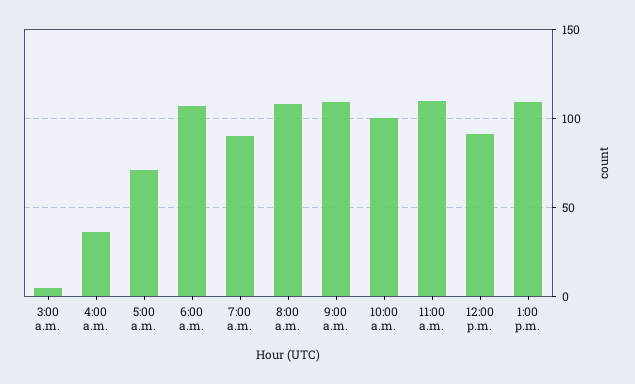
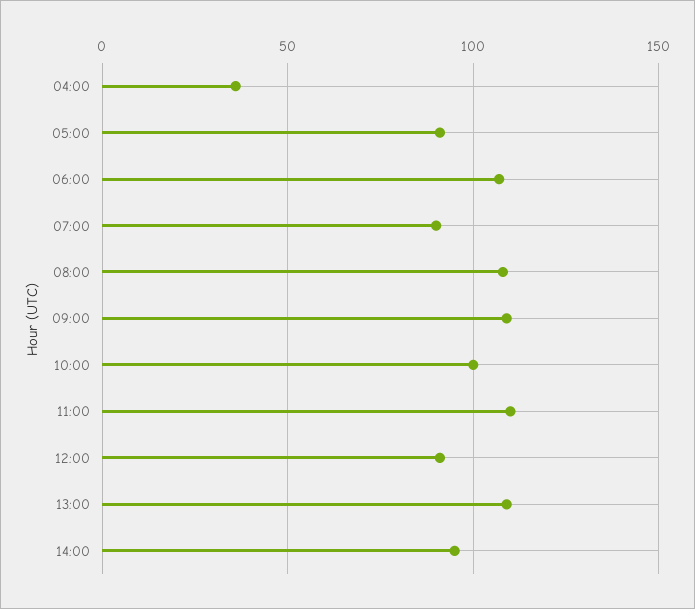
3:00 a.m.: 5 -> none
5:00 a.m.: 70 -> 90
14:00: none -> 95

